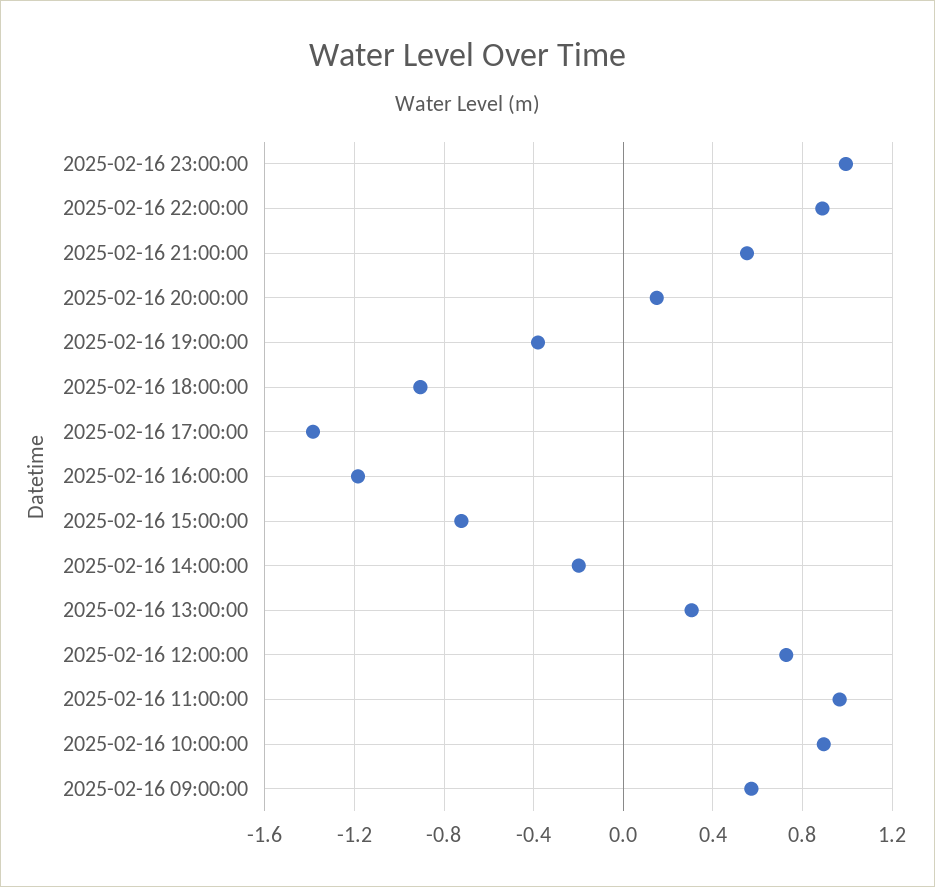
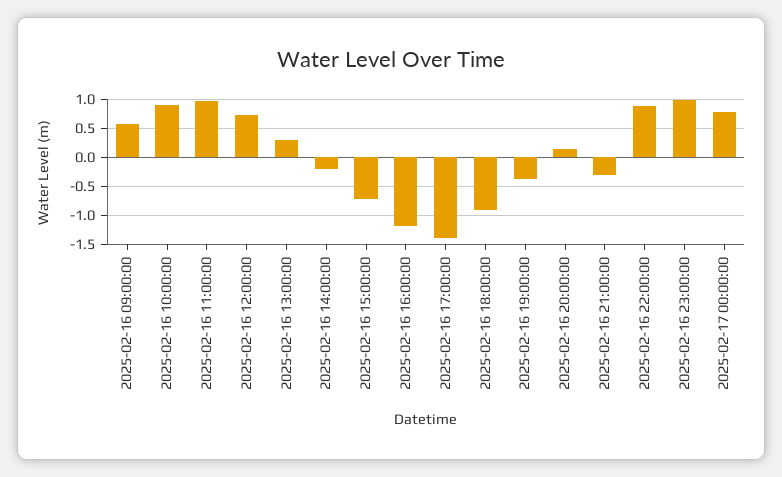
2025-02-16 21:00:00: 0.55 -> -0.25
2025-02-17 00:00:00: none -> 0.75

